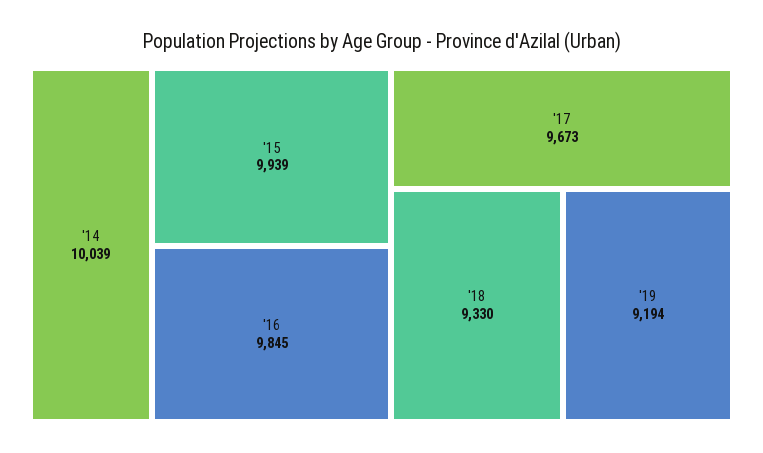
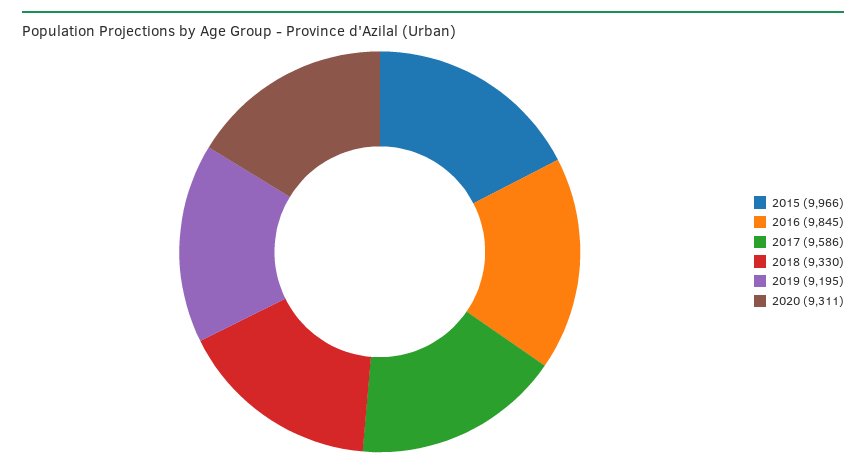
'14: 10039 -> none
'15: 9939 -> 9966
'17: 9673 -> 9586
'19: 9194 -> 9195
2020: none -> 9311

